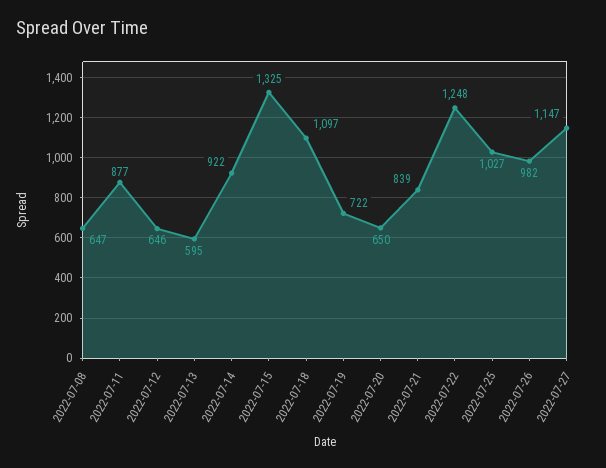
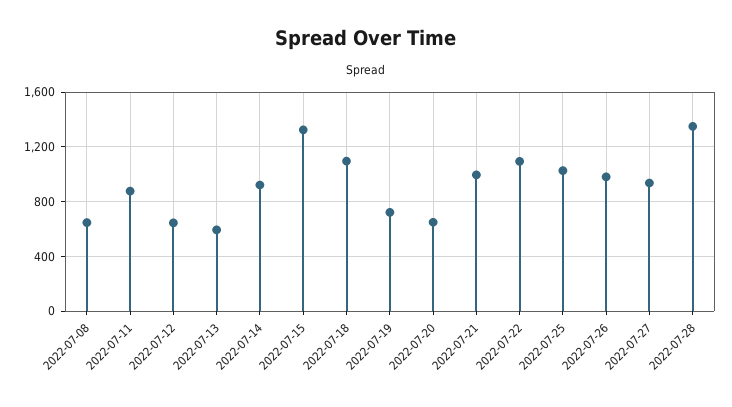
2022-07-21: 839 -> 1000
2022-07-22: 1248 -> 1100
2022-07-27: 1147 -> 950
2022-07-28: none -> 1350

